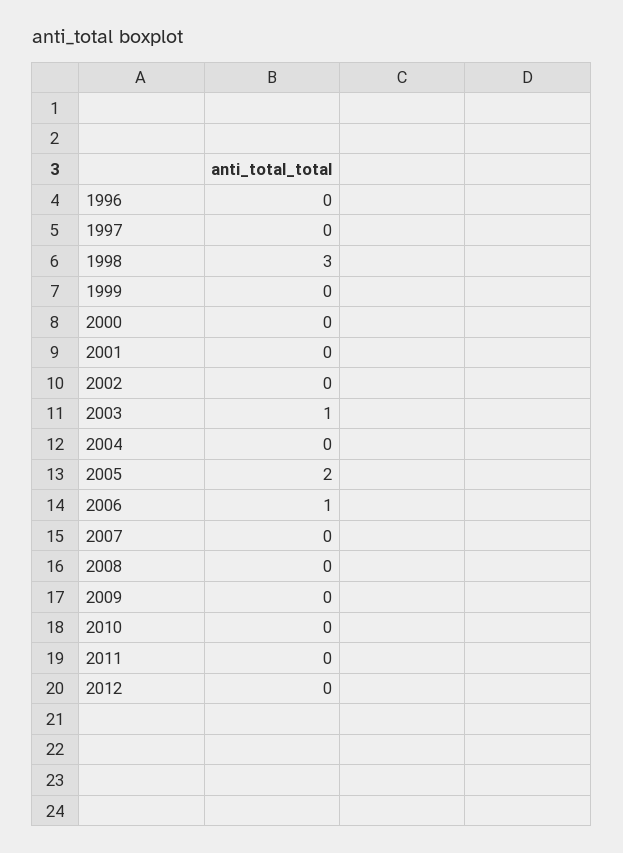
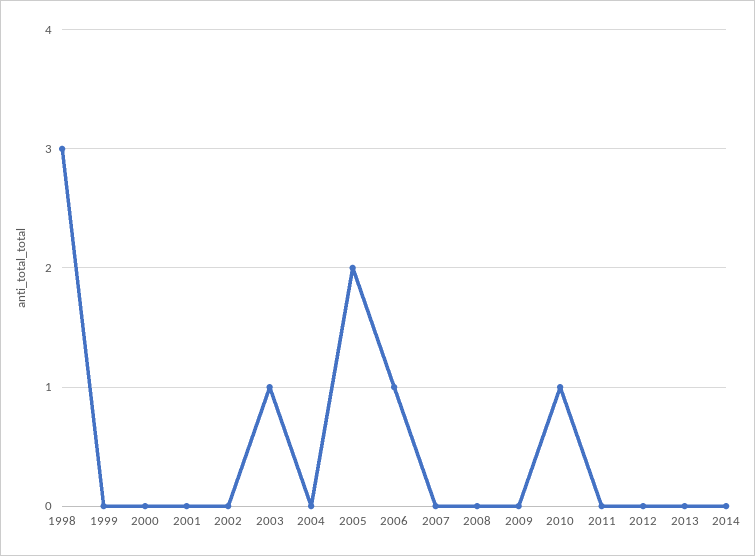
1996: 0 -> none
1997: 0 -> none
2010: 0 -> 1
2013: none -> 0
2014: none -> 0

